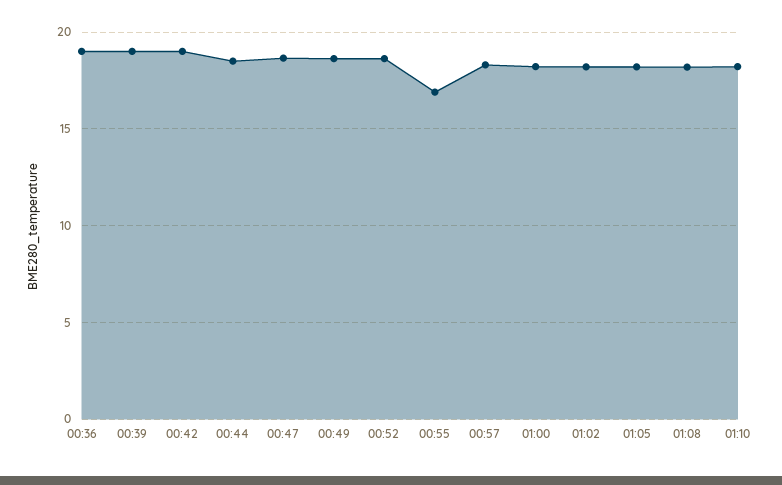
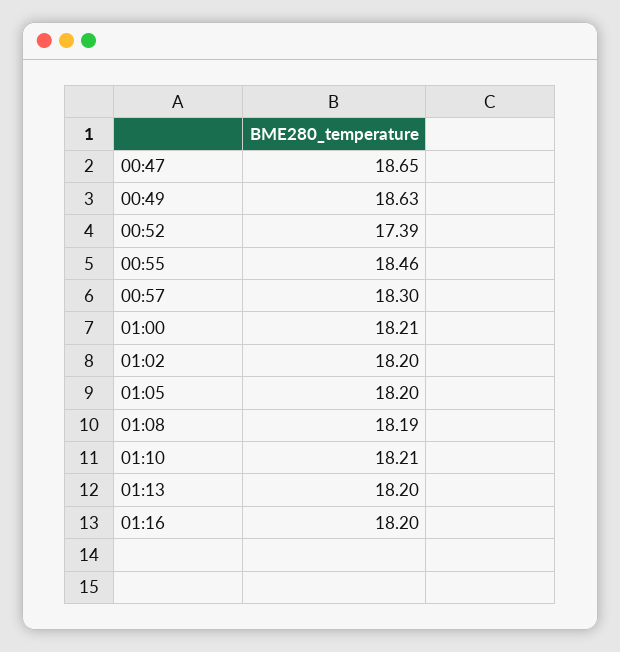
00:36: 19 -> none
00:39: 19 -> none
00:42: 19 -> none
00:44: 18.5 -> none
00:52: 18.5 -> 17.39
00:55: 17 -> 18.46
01:13: none -> 18.2
01:16: none -> 18.2

